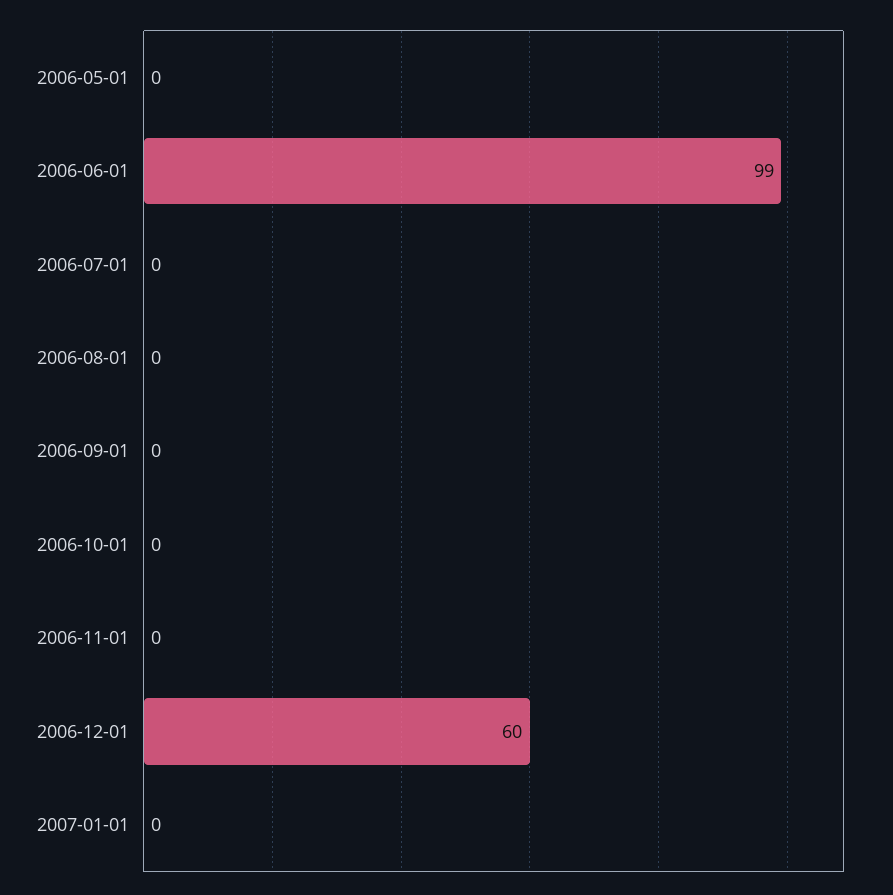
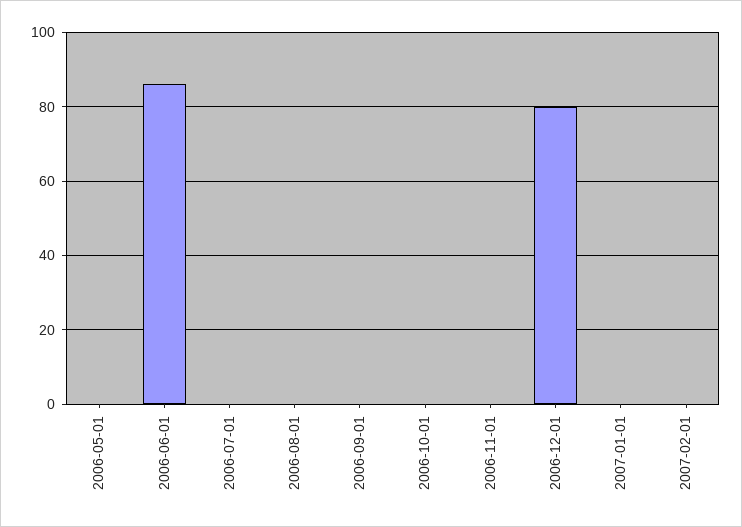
2006-06-01: 99 -> 85
2006-12-01: 60 -> 80
2007-02-01: none -> 0

